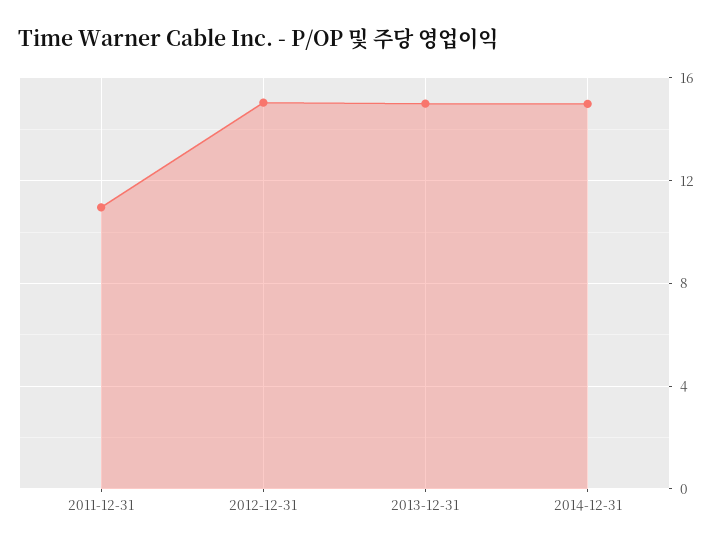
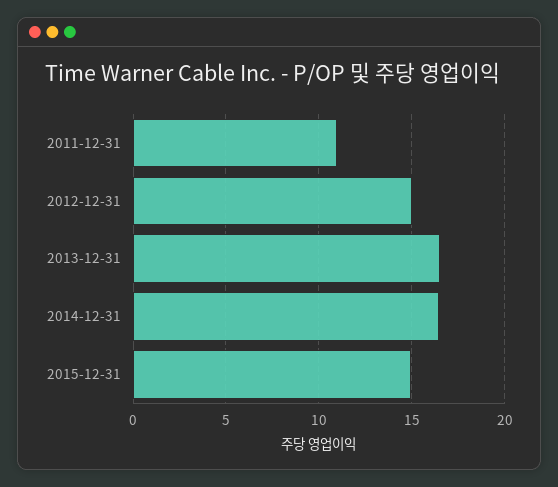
2013-12-31: 15 -> 16.5
2014-12-31: 15 -> 16.5
2015-12-31: none -> 15

